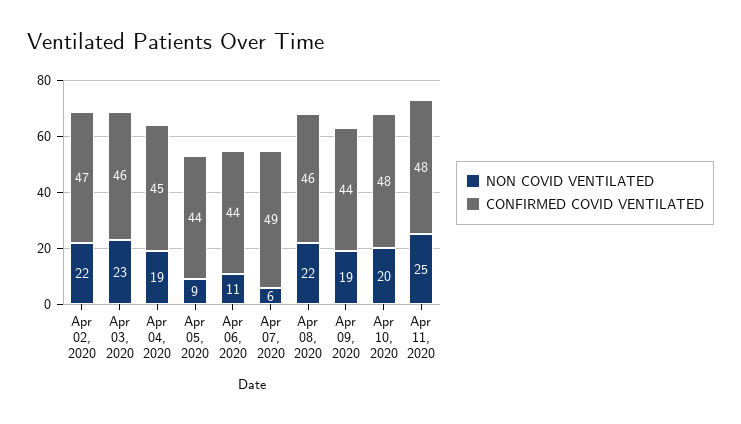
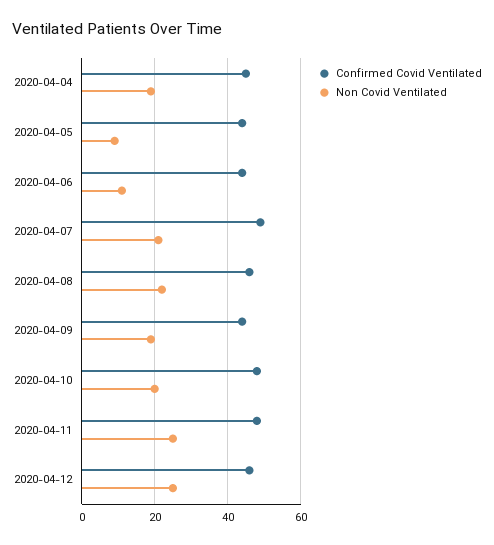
NON COVID VENTILATED, Apr 02, 2020: 22 -> none
CONFIRMED COVID VENTILATED, Apr 02, 2020: 47 -> none
NON COVID VENTILATED, Apr 03, 2020: 23 -> none
CONFIRMED COVID VENTILATED, Apr 03, 2020: 46 -> none
NON COVID VENTILATED, Apr 07, 2020: 6 -> 20
CONFIRMED COVID VENTILATED, 2020-04-12: none -> 45
NON COVID VENTILATED, 2020-04-12: none -> 25

